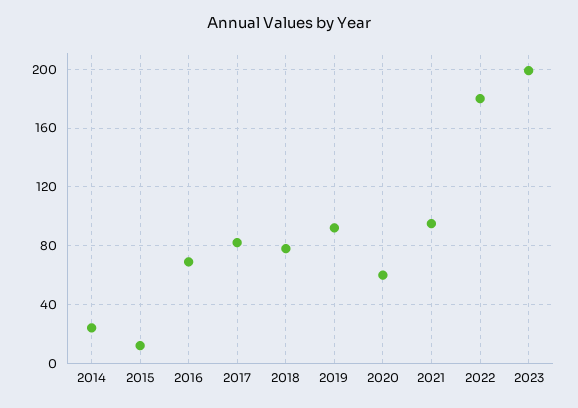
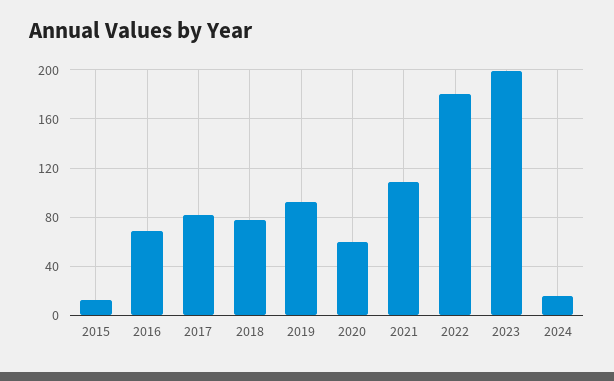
2014: 25 -> none
2021: 95 -> 110
2024: none -> 15

